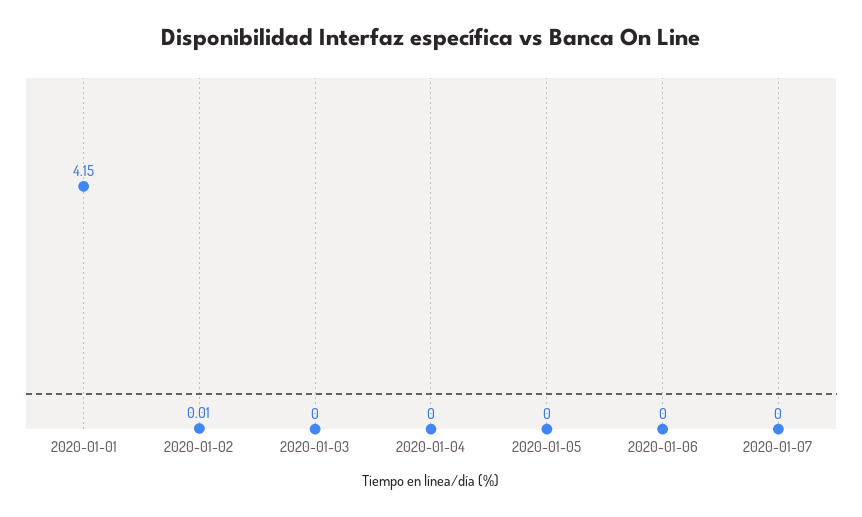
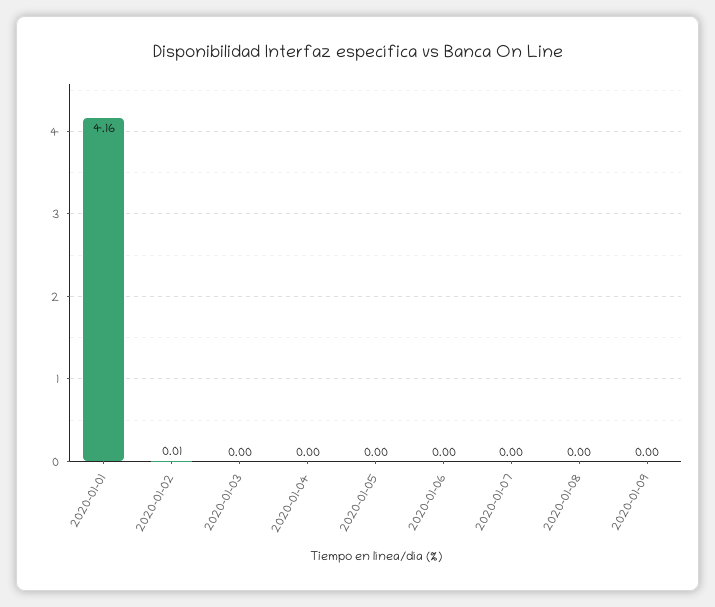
2020-01-01: 4.15 -> 4.16
2020-01-08: none -> 0
2020-01-09: none -> 0

